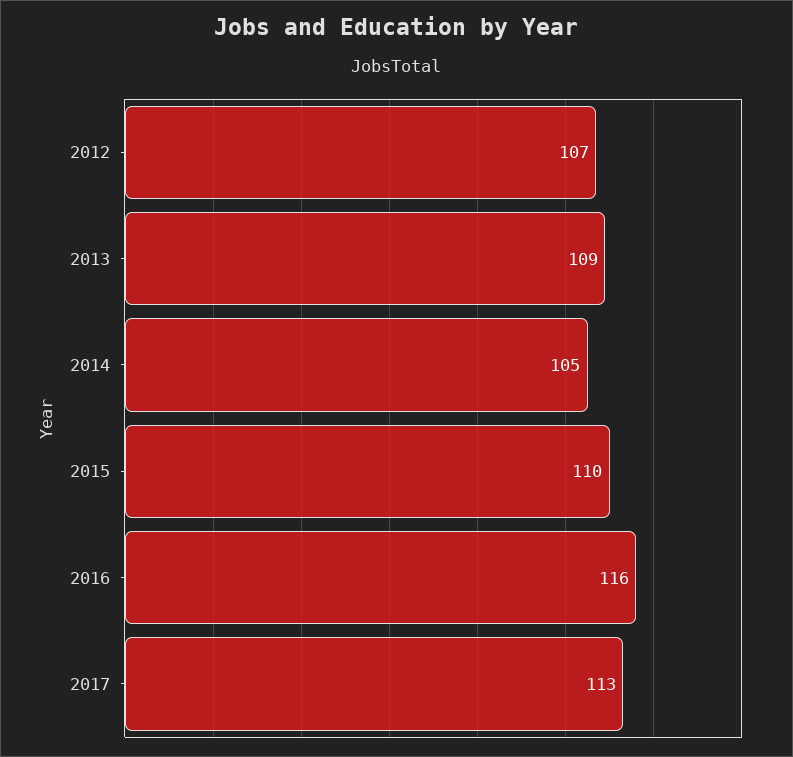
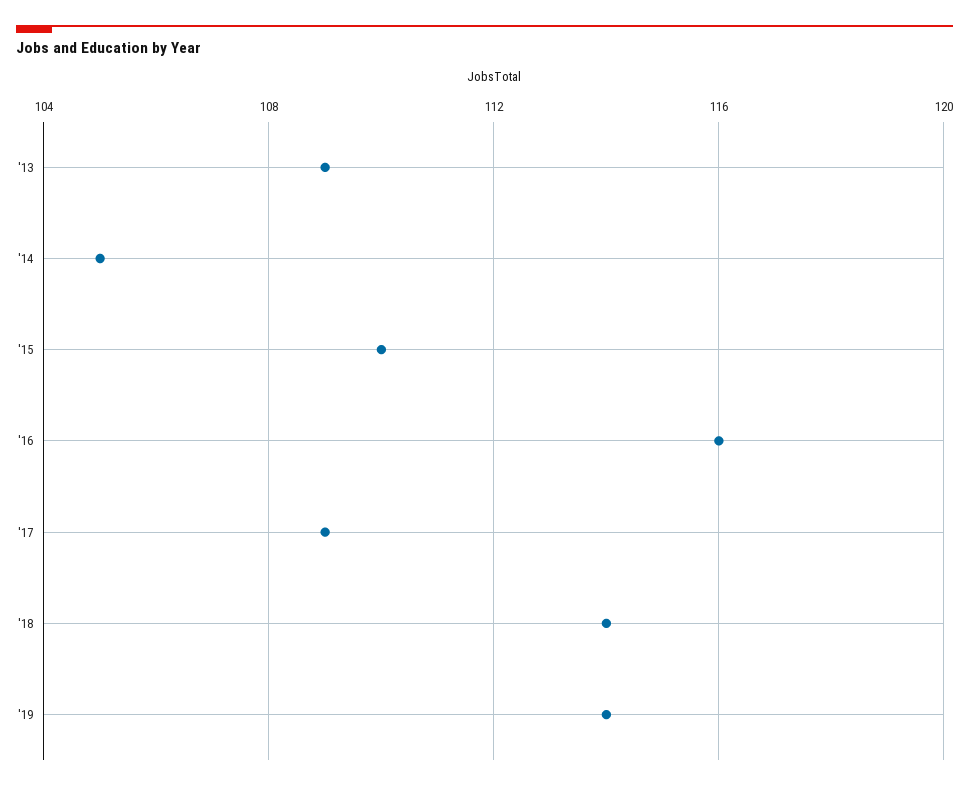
2012: 107 -> none
2017: 113 -> 109
'18: none -> 114
'19: none -> 114

